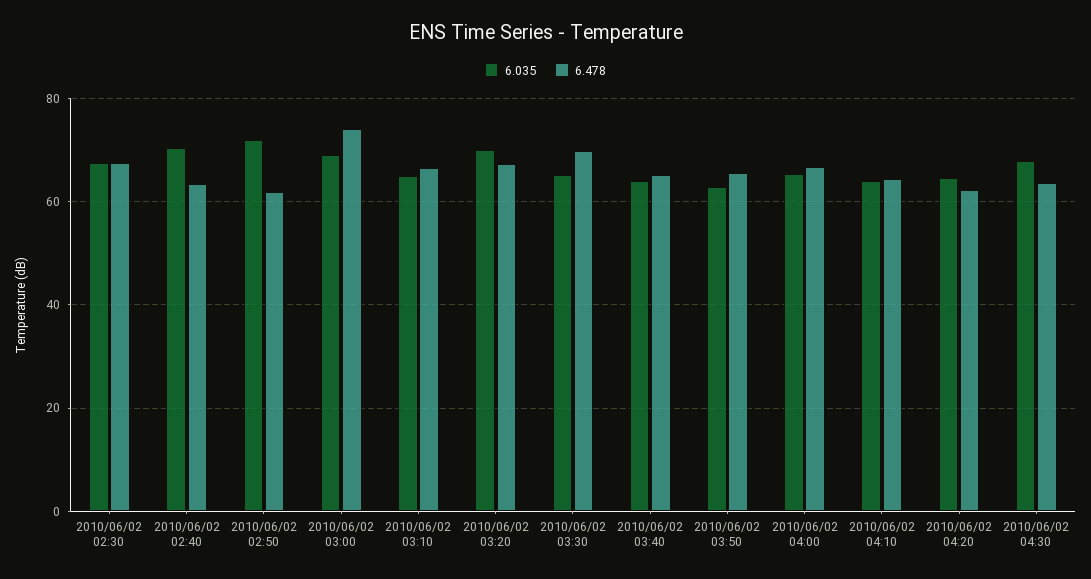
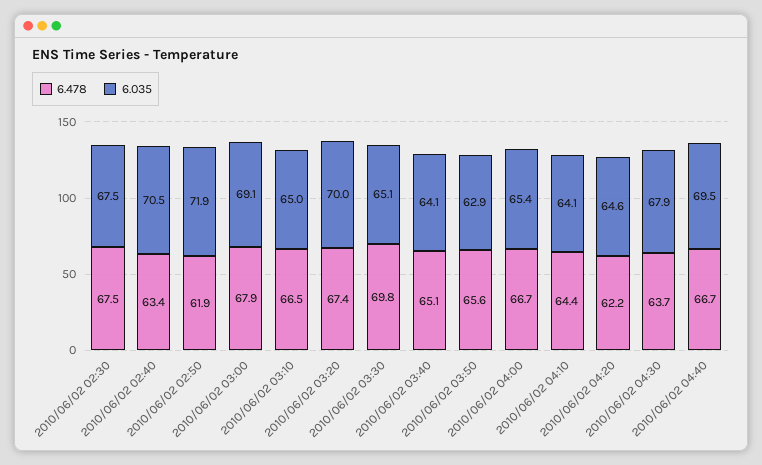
6.478, 2010/06/02 03:00: 74 -> 67.9
6.478, 2010/06/02 04:40: none -> 66.7
6.035, 2010/06/02 04:40: none -> 69.5

